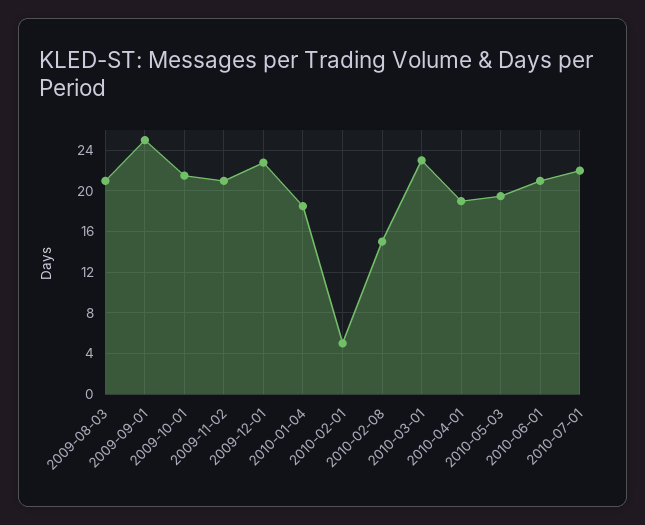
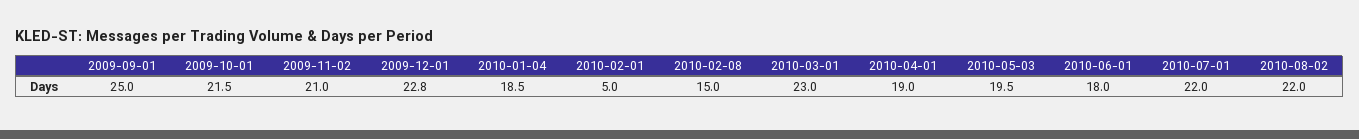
2009-08-03: 21 -> none
2010-06-01: 21 -> 18
2010-08-02: none -> 22

